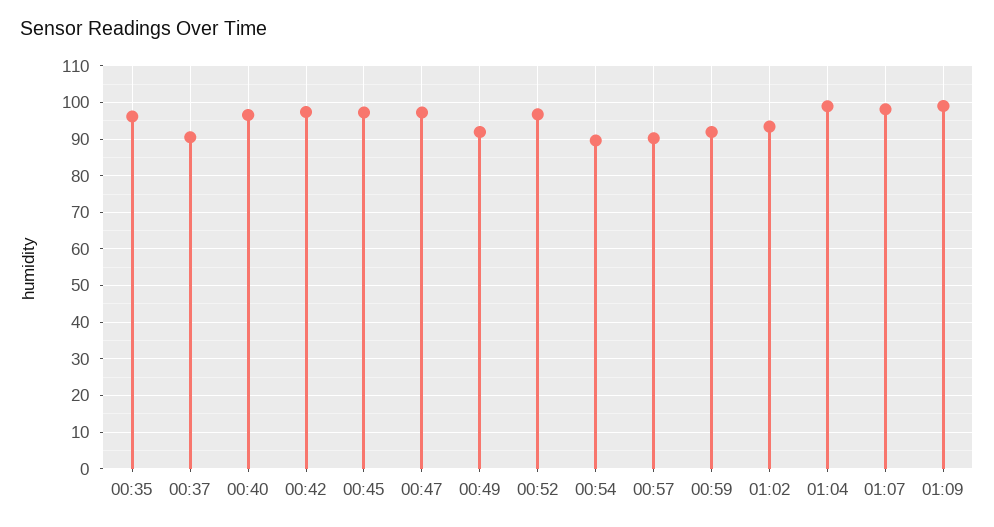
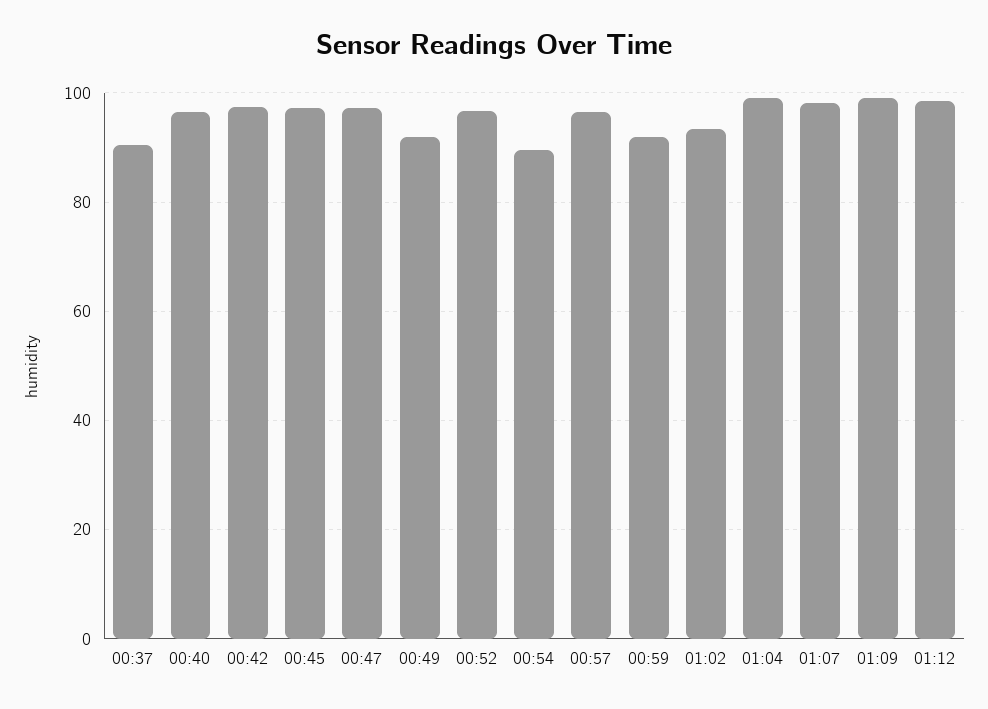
00:35: 96 -> none
00:57: 90 -> 96
01:12: none -> 98

